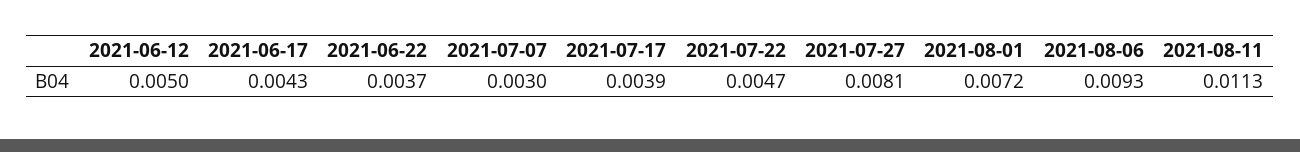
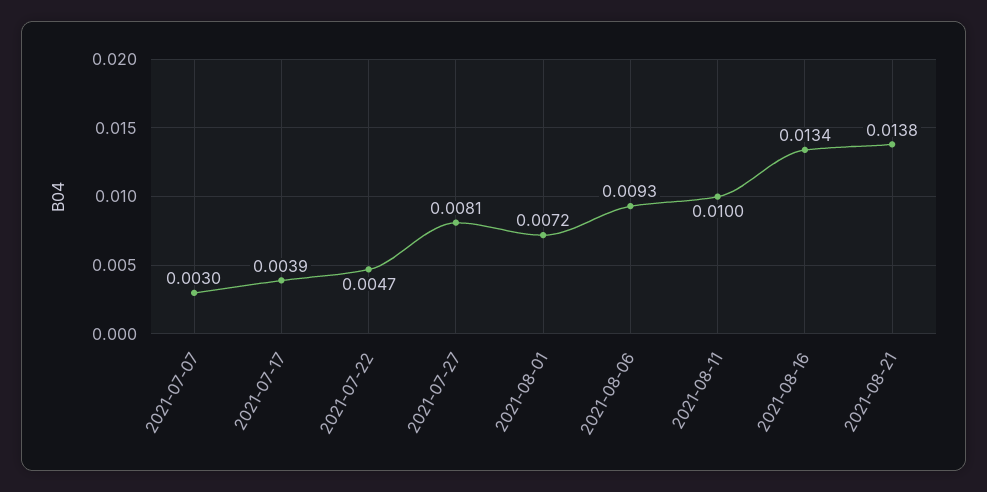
2021-06-12: 0.005 -> none
2021-06-17: 0.0043 -> none
2021-06-22: 0.0037 -> none
2021-08-11: 0.0113 -> 0.01
2021-08-16: none -> 0.0134
2021-08-21: none -> 0.0138

